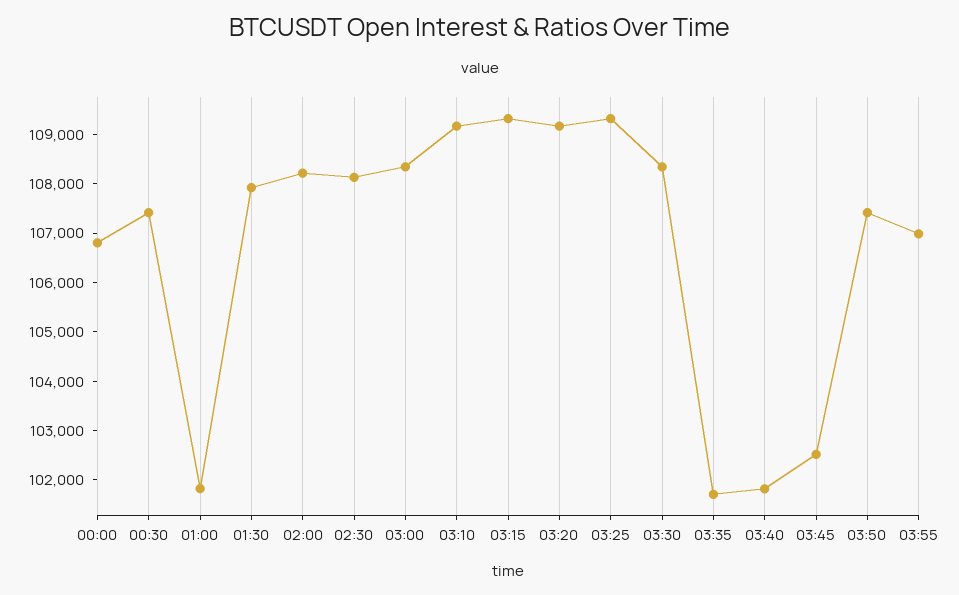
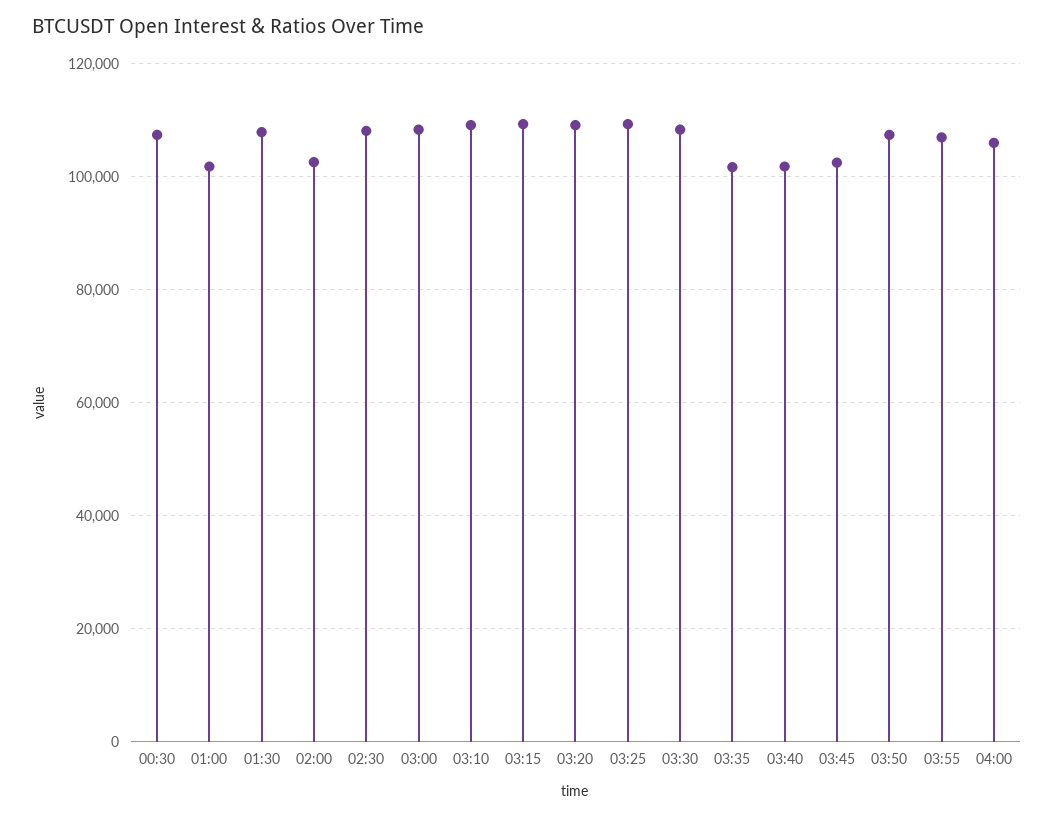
00:00: 106800 -> none
02:00: 108200 -> 102000
04:00: none -> 106000

